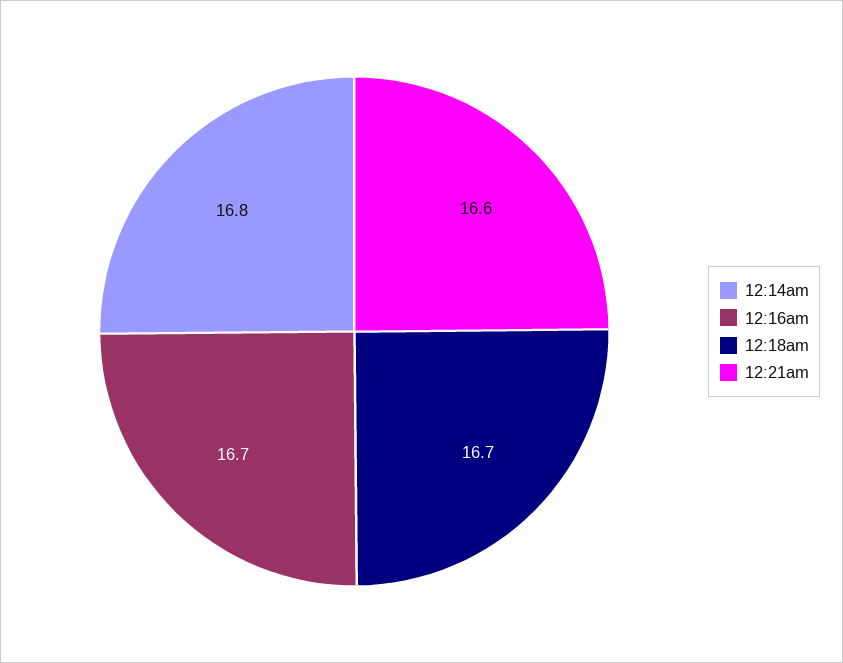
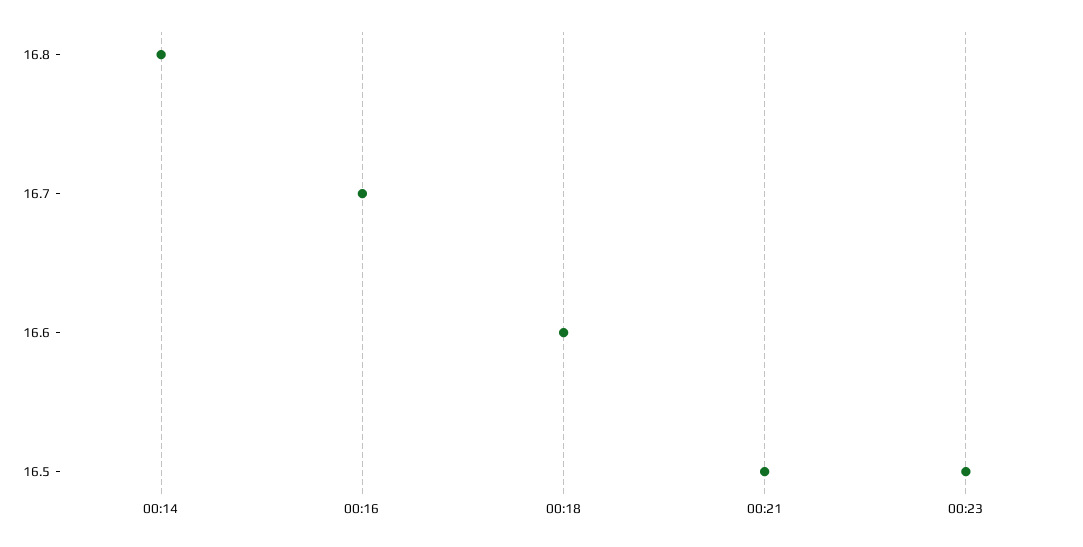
12:18am: 16.7 -> 16.6
12:21am: 16.6 -> 16.5
00:23: none -> 16.5

